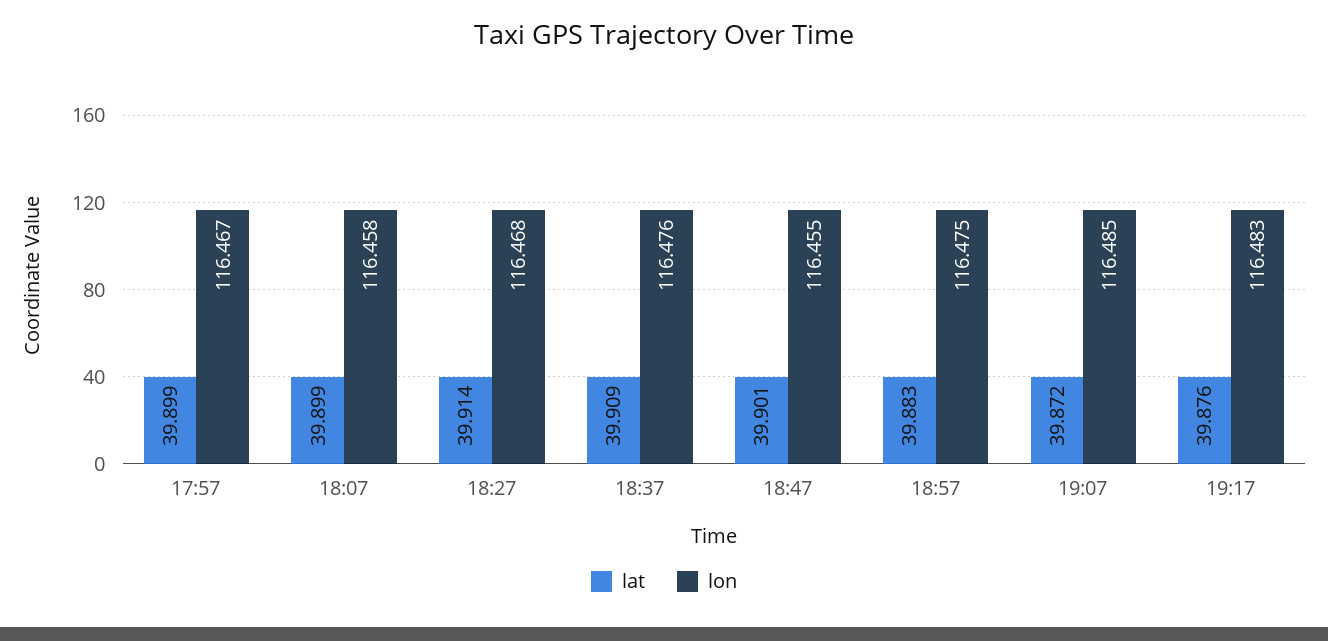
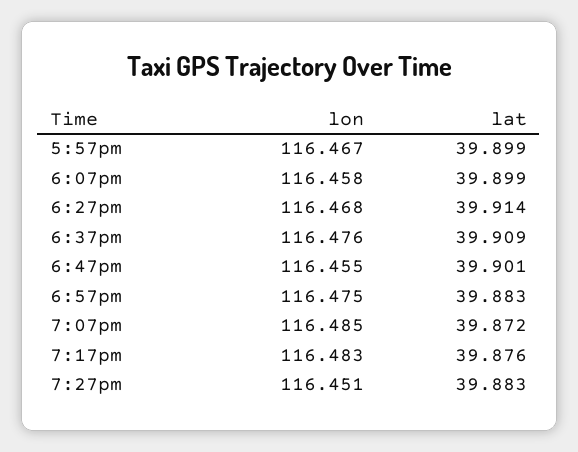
lon, 7:27pm: none -> 116.451
lat, 7:27pm: none -> 39.883

